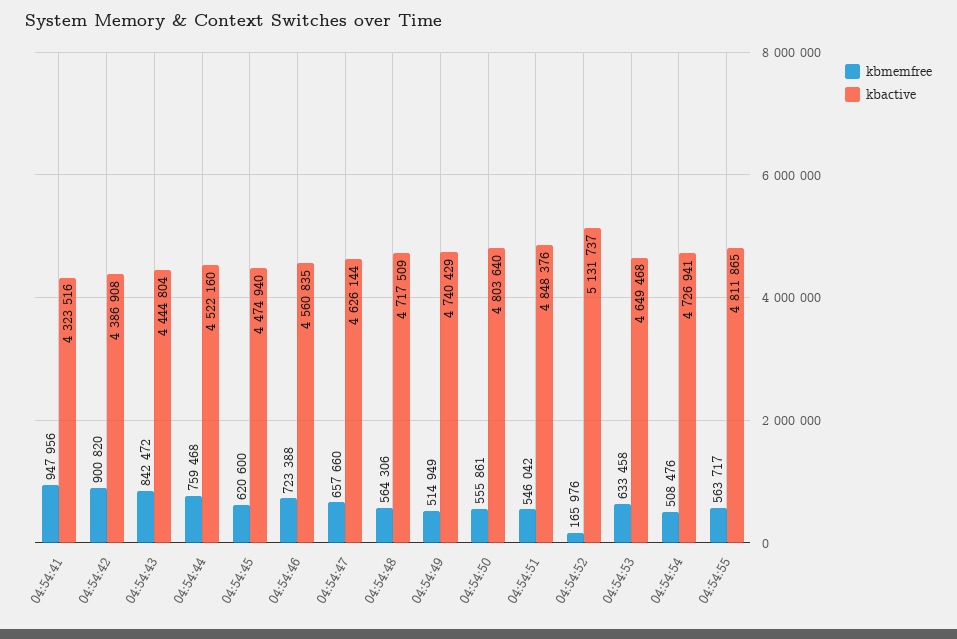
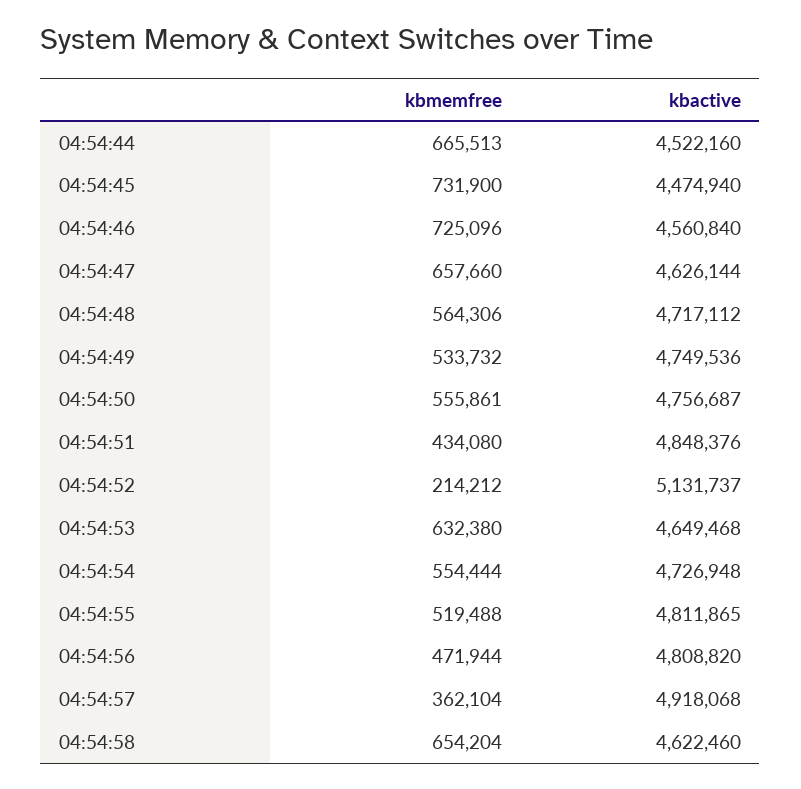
kbmemfree, 04:54:41: 947956 -> none
kbactive, 04:54:41: 4323516 -> none
kbmemfree, 04:54:42: 900820 -> none
kbactive, 04:54:42: 4386908 -> none
kbmemfree, 04:54:43: 842472 -> none
kbactive, 04:54:43: 4444804 -> none
kbmemfree, 04:54:44: 759468 -> 665513
kbmemfree, 04:54:45: 620600 -> 731900
kbmemfree, 04:54:46: 723388 -> 725096
kbactive, 04:54:46: 4560835 -> 4560840
kbactive, 04:54:48: 4717509 -> 4717112
kbmemfree, 04:54:49: 514949 -> 533732
kbactive, 04:54:49: 4740429 -> 4749536
kbactive, 04:54:50: 4803640 -> 4756687
kbmemfree, 04:54:51: 546042 -> 434080
kbmemfree, 04:54:52: 165976 -> 214212
kbmemfree, 04:54:53: 633458 -> 632380
kbmemfree, 04:54:54: 508476 -> 554444
kbactive, 04:54:54: 4726941 -> 4726948
kbmemfree, 04:54:55: 563717 -> 519488
kbmemfree, 04:54:56: none -> 471944
kbactive, 04:54:56: none -> 4808820
kbmemfree, 04:54:57: none -> 362104
kbactive, 04:54:57: none -> 4918068
kbmemfree, 04:54:58: none -> 654204
kbactive, 04:54:58: none -> 4622460

